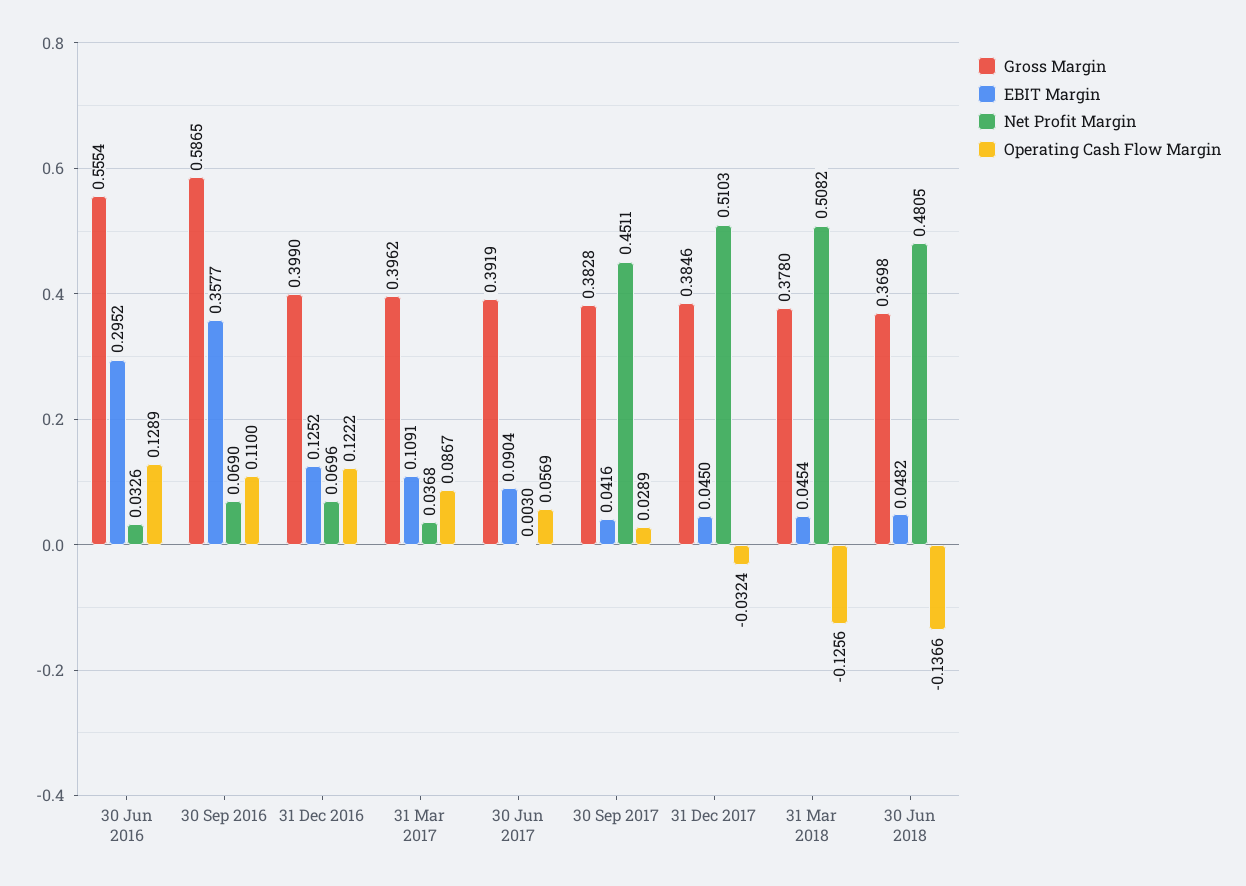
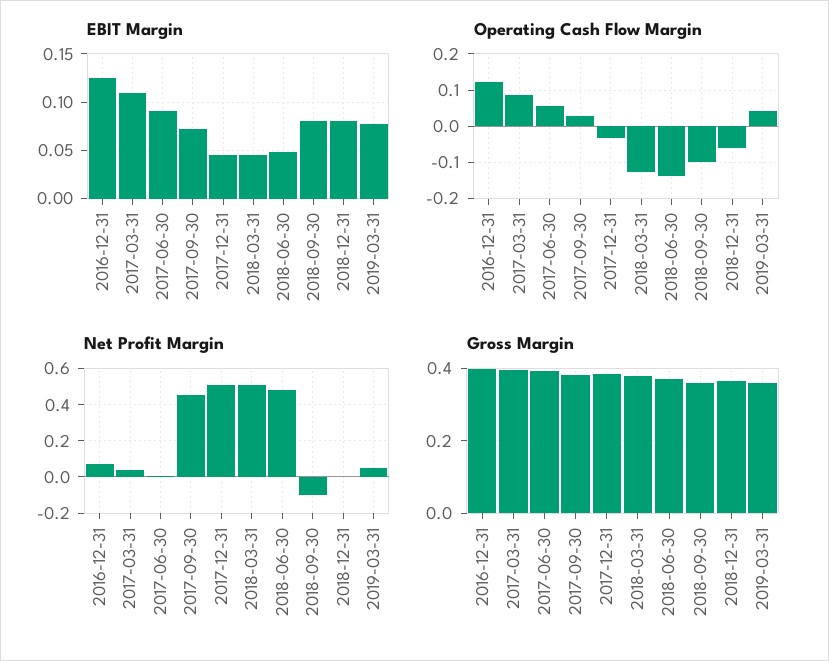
Gross Margin, 30 Jun 2016: 0.5554 -> none
EBIT Margin, 30 Jun 2016: 0.2952 -> none
Net Profit Margin, 30 Jun 2016: 0.0326 -> none
Operating Cash Flow Margin, 30 Jun 2016: 0.1289 -> none
Gross Margin, 30 Sep 2016: 0.5865 -> none
EBIT Margin, 30 Sep 2016: 0.3577 -> none
Net Profit Margin, 30 Sep 2016: 0.069 -> none
Operating Cash Flow Margin, 30 Sep 2016: 0.11 -> none
EBIT Margin, 30 Sep 2017: 0.0416 -> 0.07
EBIT Margin, 2018-09-30: none -> 0.08
EBIT Margin, 2018-12-31: none -> 0.08
EBIT Margin, 2019-03-31: none -> 0.08
Operating Cash Flow Margin, 2018-09-30: none -> -0.1
Operating Cash Flow Margin, 2018-12-31: none -> -0.06
Operating Cash Flow Margin, 2019-03-31: none -> 0.04
Net Profit Margin, 2018-09-30: none -> -0.1
Net Profit Margin, 2018-12-31: none -> 0
Net Profit Margin, 2019-03-31: none -> 0.05
Gross Margin, 2018-09-30: none -> 0.36
Gross Margin, 2018-12-31: none -> 0.36
Gross Margin, 2019-03-31: none -> 0.36

